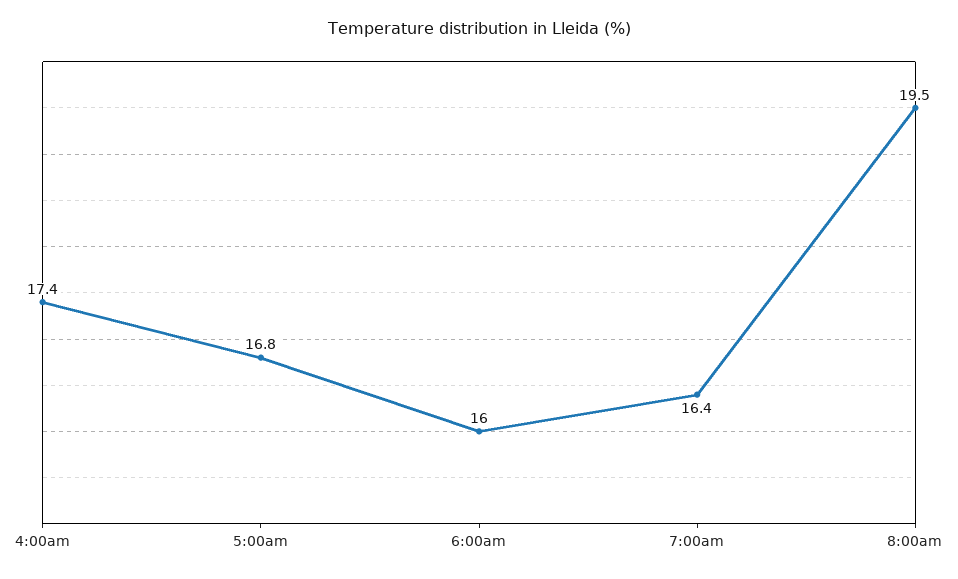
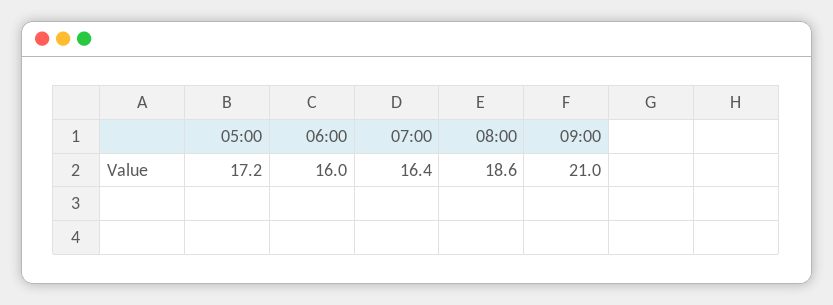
4:00am: 17.4 -> none
5:00am: 16.8 -> 17.2
8:00am: 19.5 -> 18.6
09:00: none -> 21

